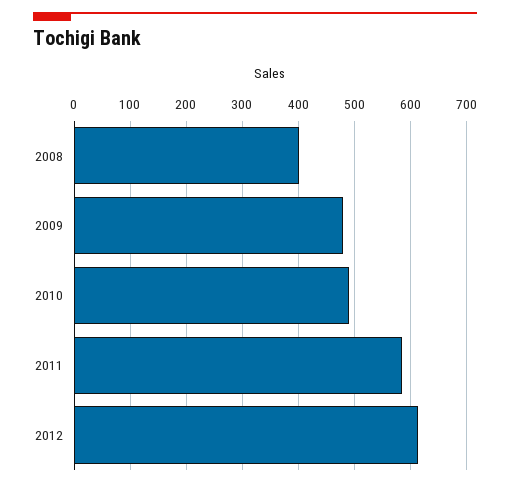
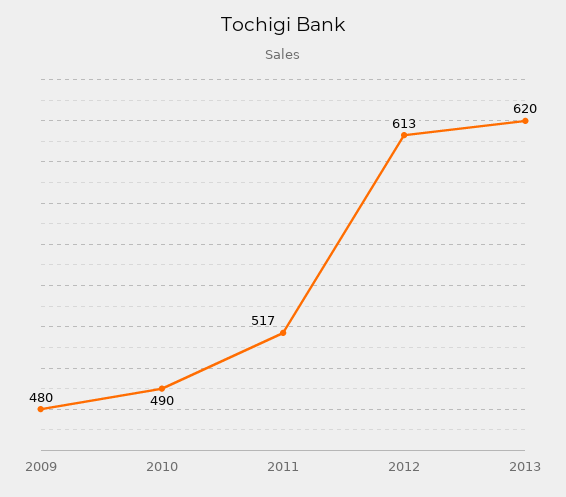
2008: 400 -> none
2011: 580 -> 517
2013: none -> 620

